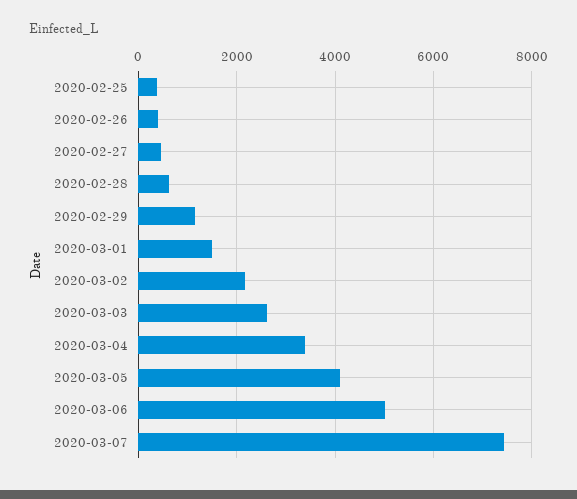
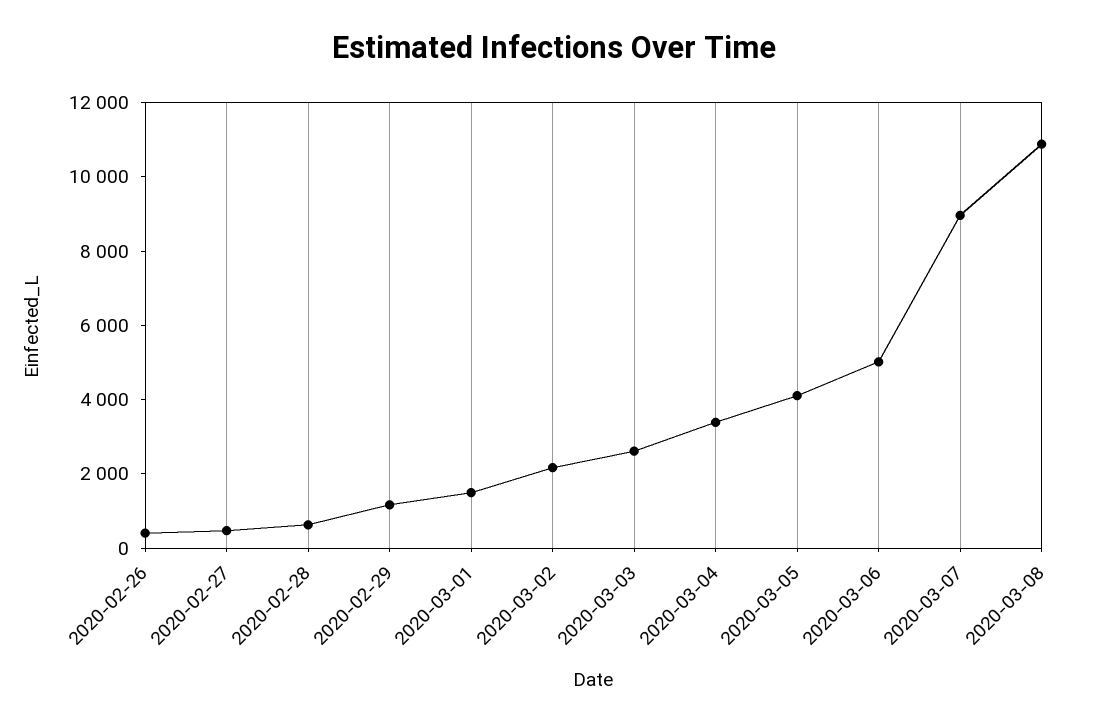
2020-02-25: 400 -> none
2020-03-07: 7400 -> 9000
2020-03-08: none -> 11000

